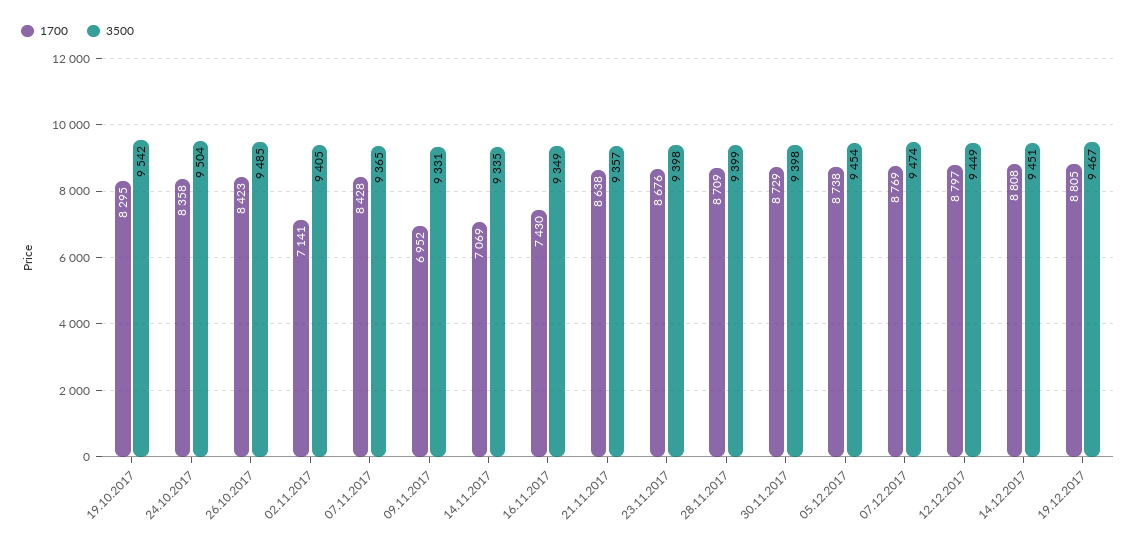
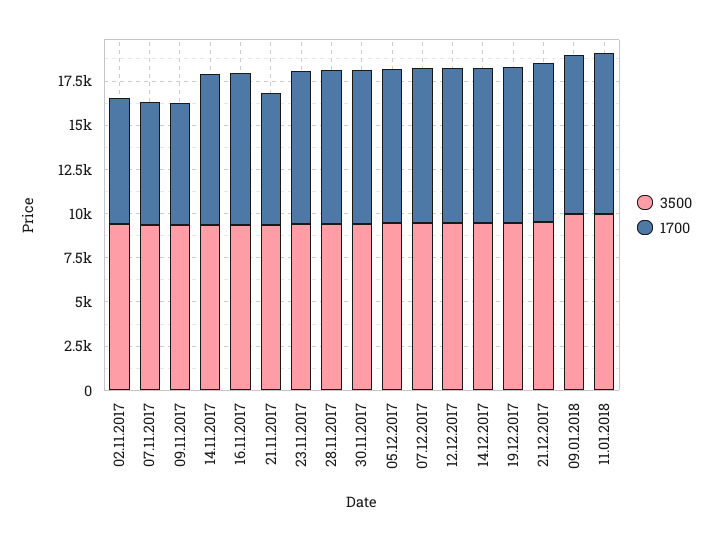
1700, 19.10.2017: 8295 -> none
3500, 19.10.2017: 9542 -> none
1700, 24.10.2017: 8358 -> none
3500, 24.10.2017: 9504 -> none
1700, 26.10.2017: 8423 -> none
3500, 26.10.2017: 9485 -> none
1700, 07.11.2017: 8428 -> 7000
1700, 14.11.2017: 7069 -> 8500
1700, 16.11.2017: 7430 -> 8500
1700, 21.11.2017: 8638 -> 7500
3500, 21.12.2017: none -> 9500
1700, 21.12.2017: none -> 9000
3500, 09.01.2018: none -> 10000
1700, 09.01.2018: none -> 9000
3500, 11.01.2018: none -> 10000
1700, 11.01.2018: none -> 9000

